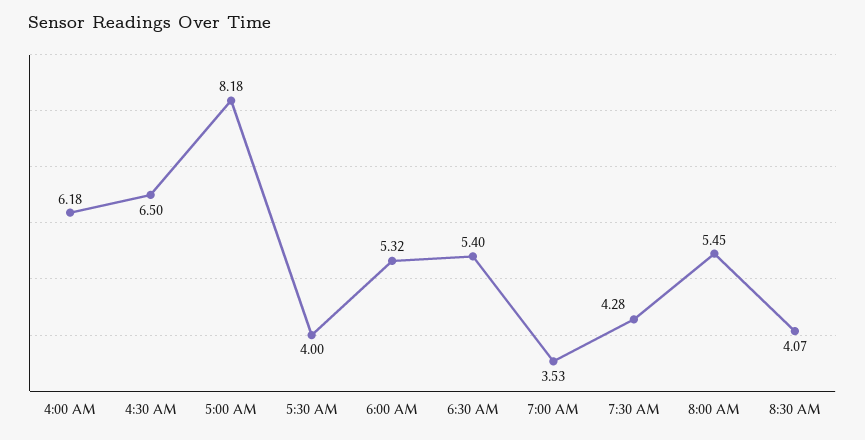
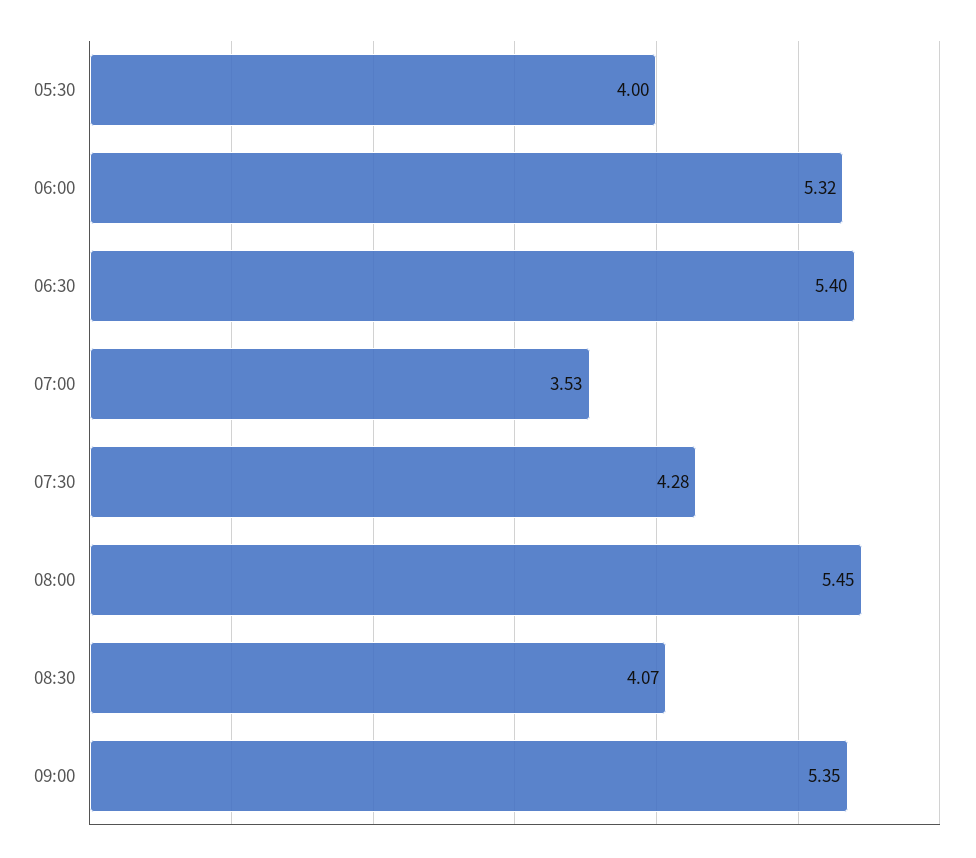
4:00 AM: 6.18 -> none
4:30 AM: 6.5 -> none
5:00 AM: 8.18 -> none
09:00: none -> 5.35

